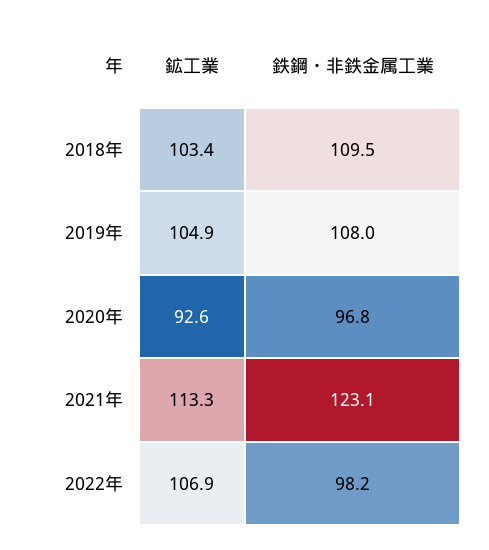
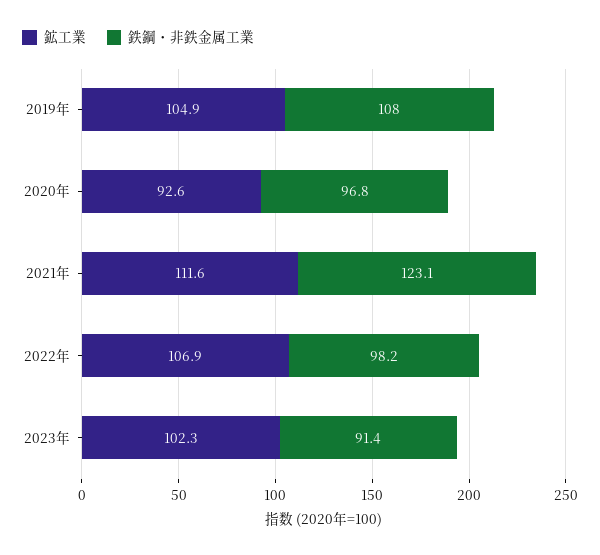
鉱工業, 2018年: 103.4 -> none
鉄鋼・非鉄金属工業, 2018年: 109.5 -> none
鉱工業, 2021年: 113.3 -> 111.6
鉱工業, 2023年: none -> 102.3
鉄鋼・非鉄金属工業, 2023年: none -> 91.4

